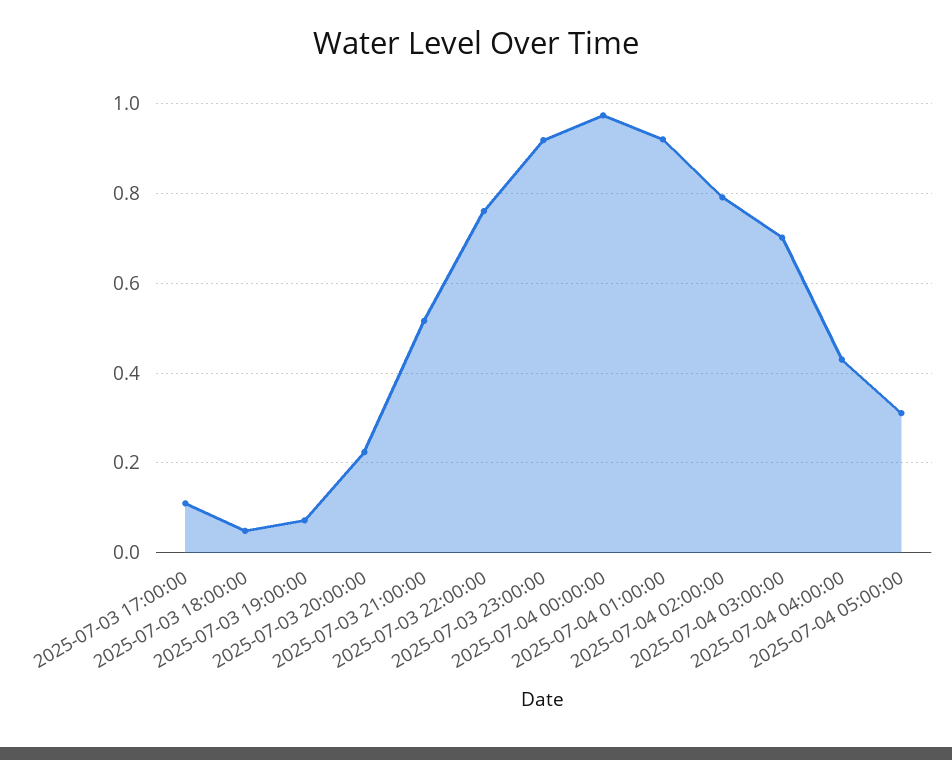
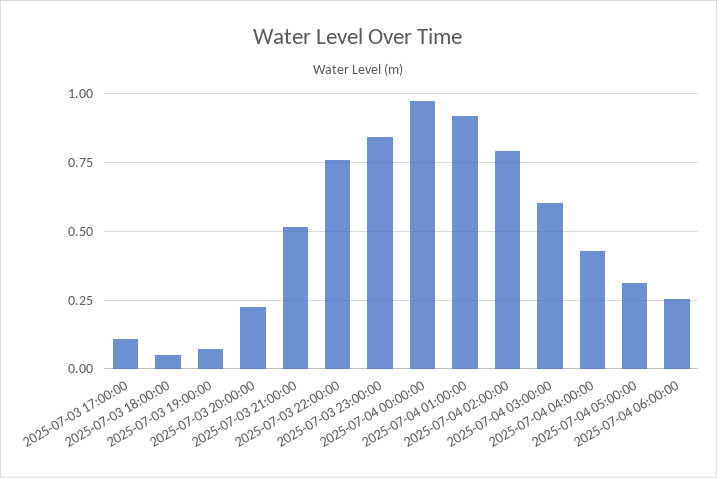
2025-07-03 23:00:00: 0.92 -> 0.85
2025-07-04 03:00:00: 0.7 -> 0.6
2025-07-04 06:00:00: none -> 0.25

